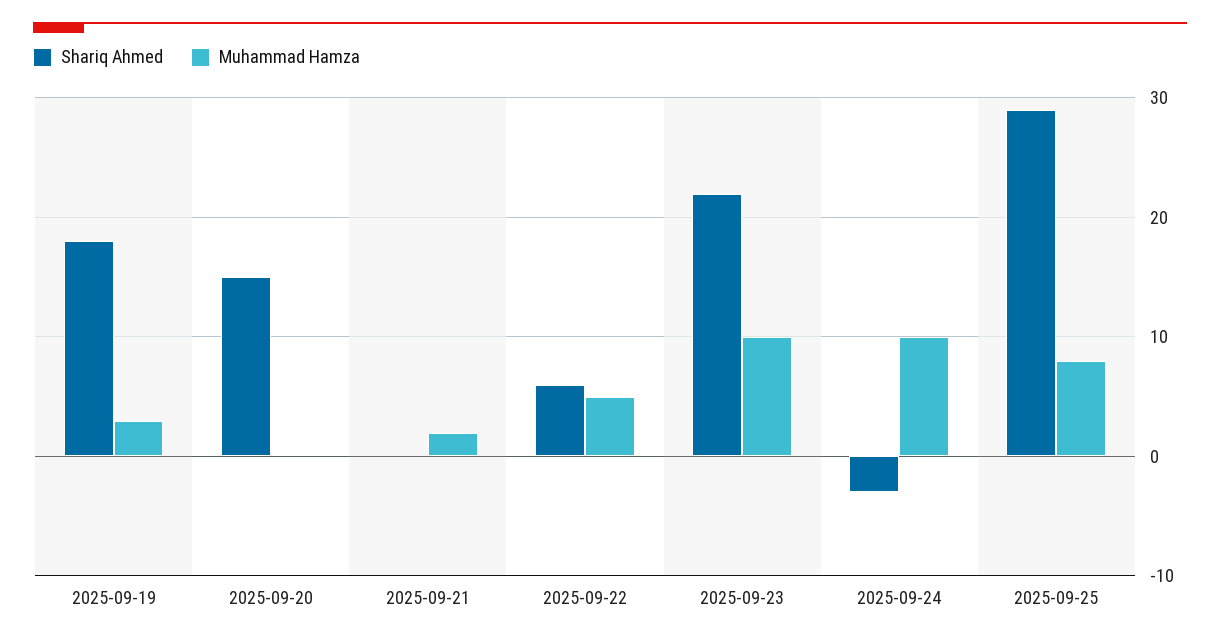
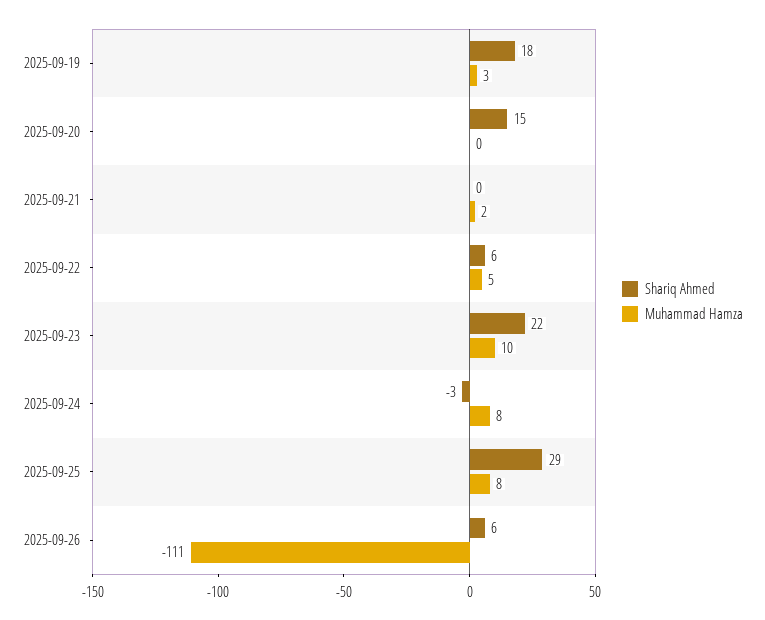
Muhammad Hamza, 2025-09-24: 10 -> 8
Shariq Ahmed, 2025-09-26: none -> 6
Muhammad Hamza, 2025-09-26: none -> -111

